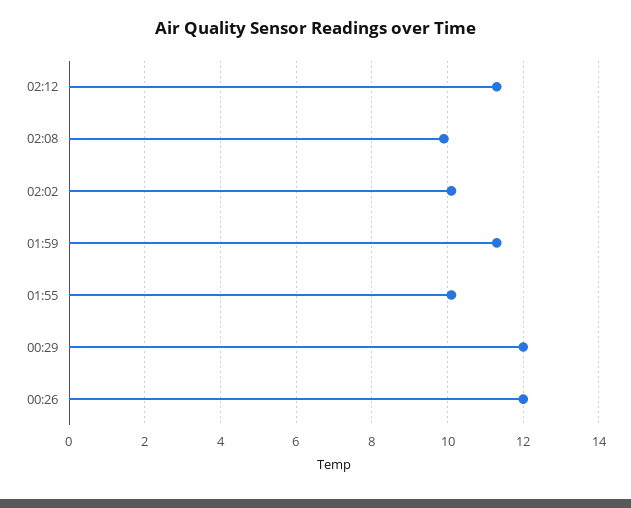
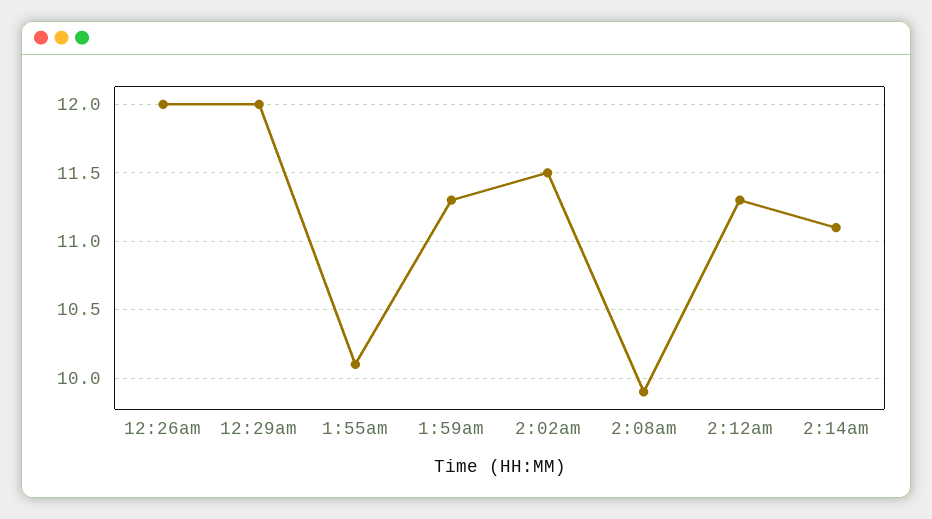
02:02: 10 -> 11.5
2:14am: none -> 11.1

